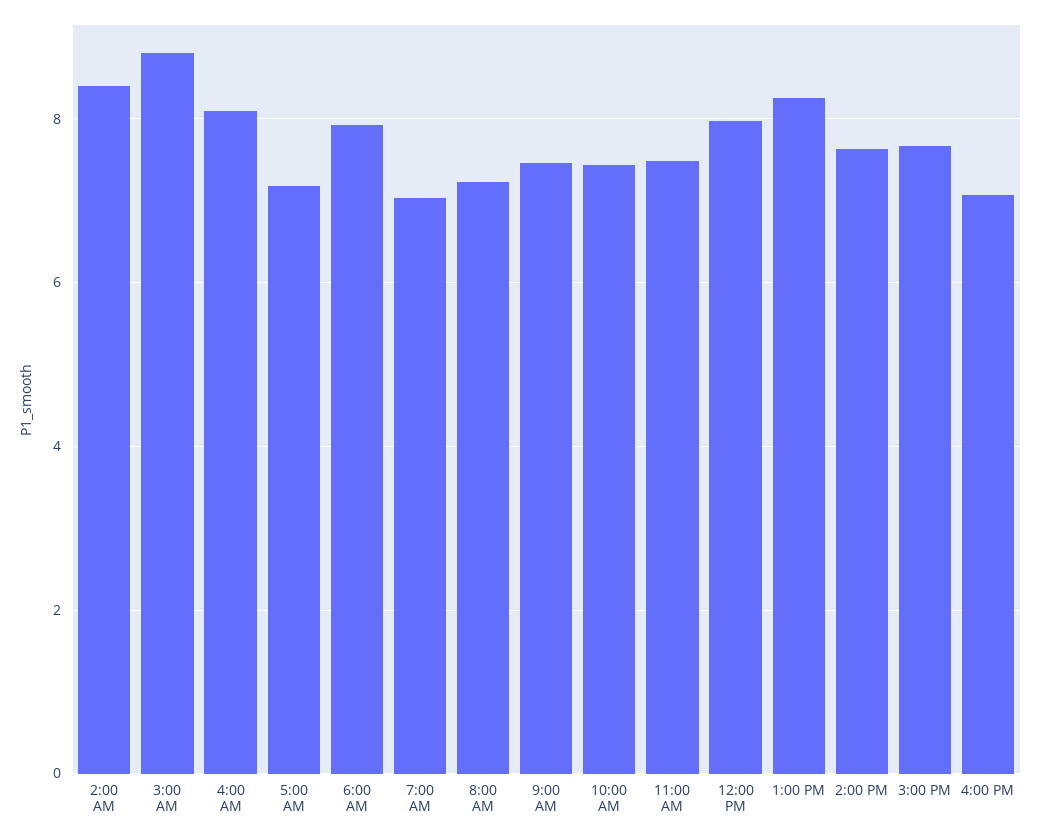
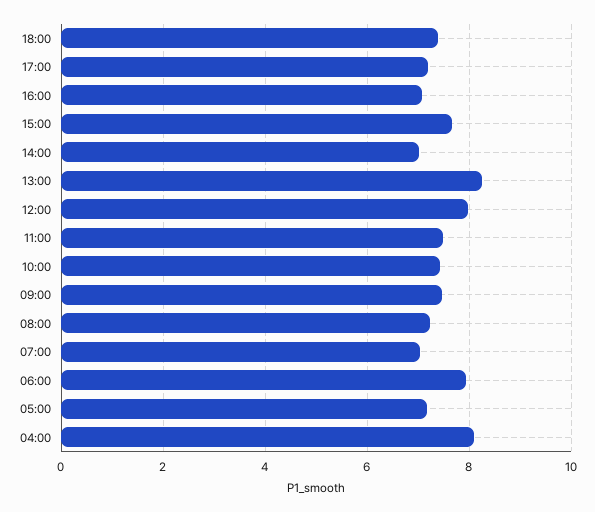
2:00 AM: 8.4 -> none
3:00 AM: 8.8 -> none
2:00 PM: 7.6 -> 7
18:00: none -> 7.4
17:00: none -> 7.2

